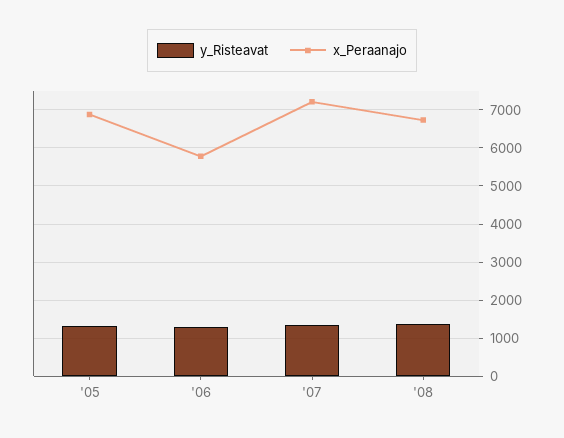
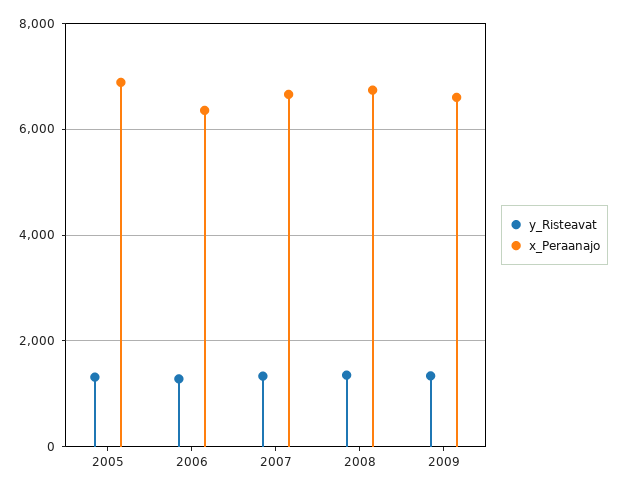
x_Peraanajo, '06: 5800 -> 6400
x_Peraanajo, '07: 7200 -> 6600
y_Risteavat, 2009: none -> 1400
x_Peraanajo, 2009: none -> 6600

